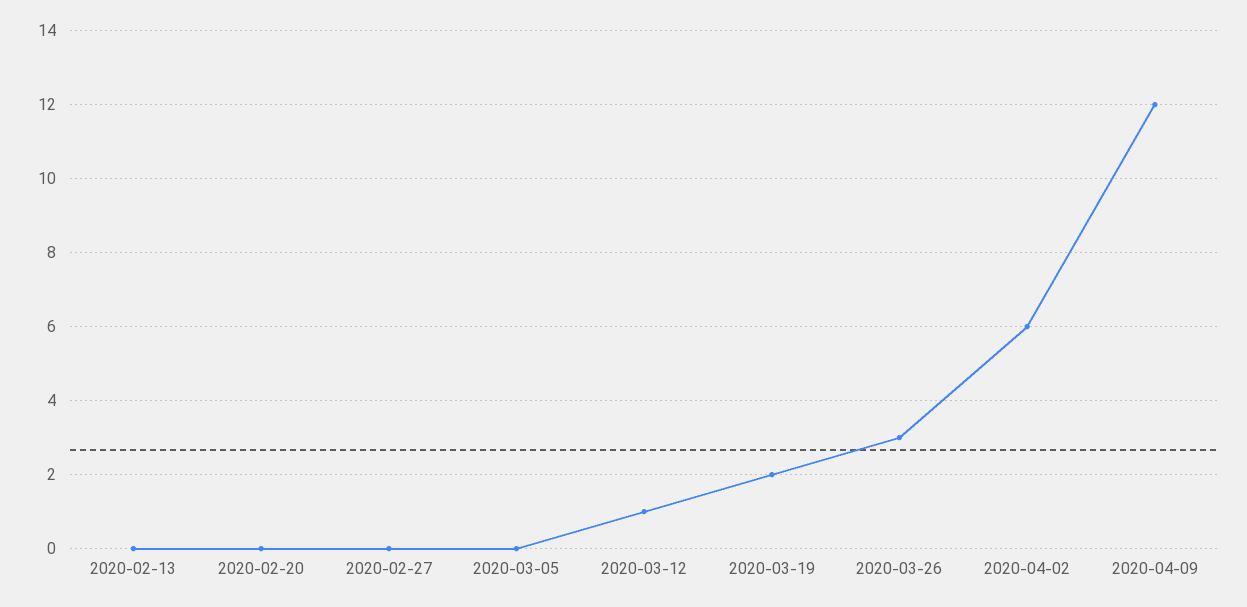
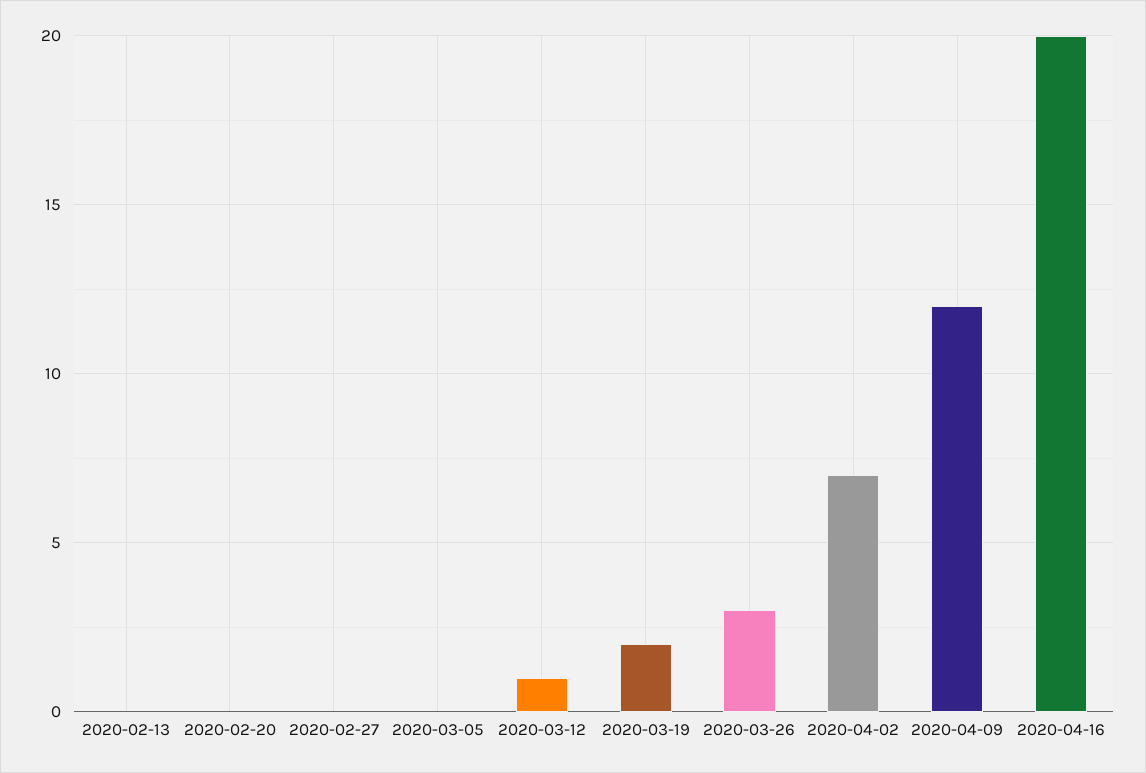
2020-04-02: 6 -> 7
2020-04-16: none -> 20

